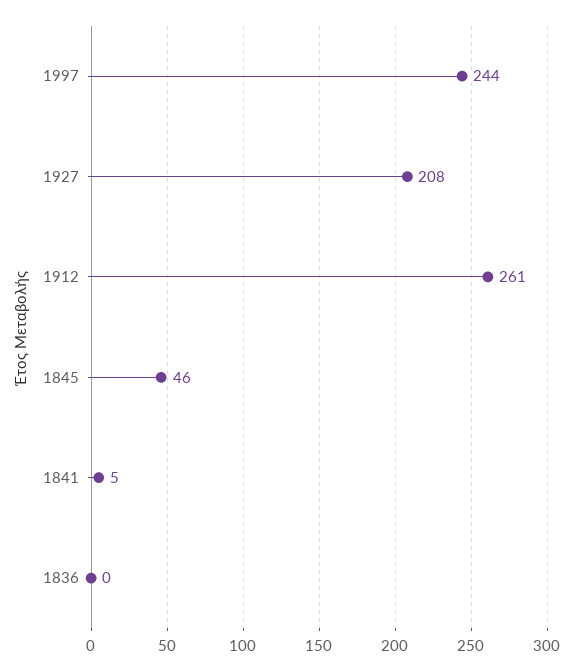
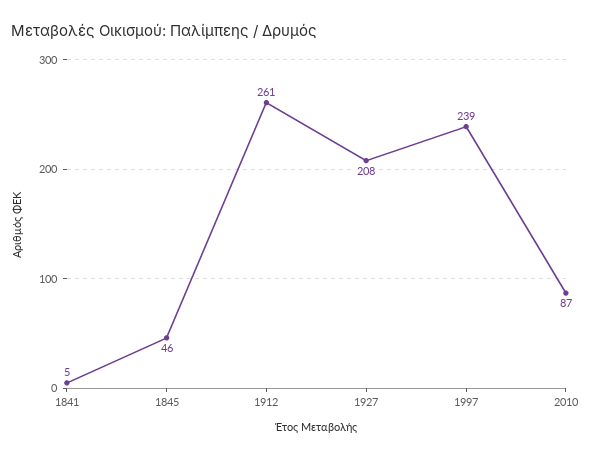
1997: 244 -> 239
1836: 0 -> none
2010: none -> 87

